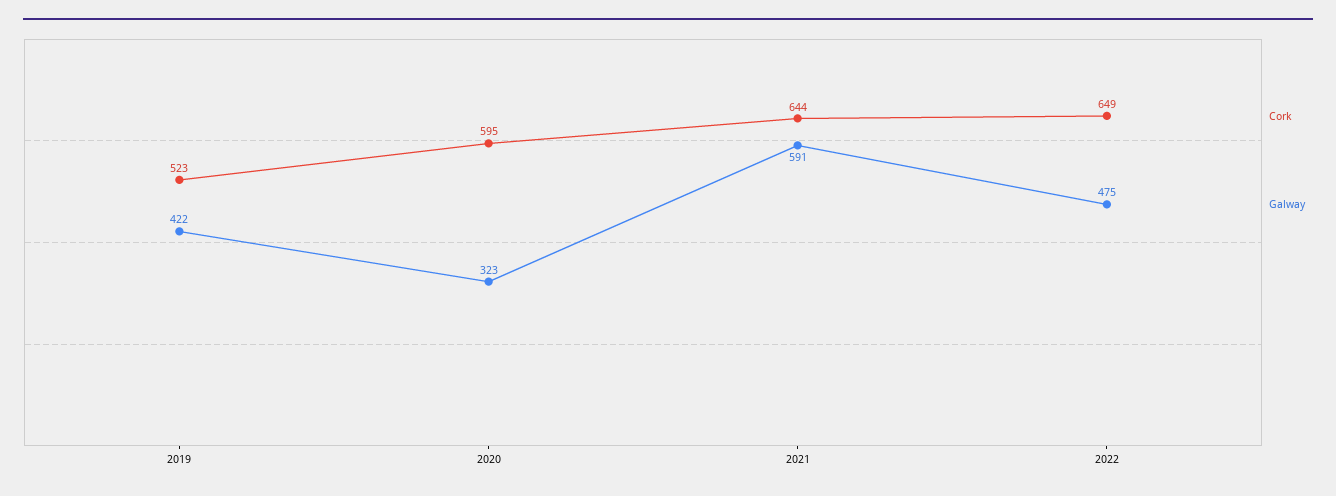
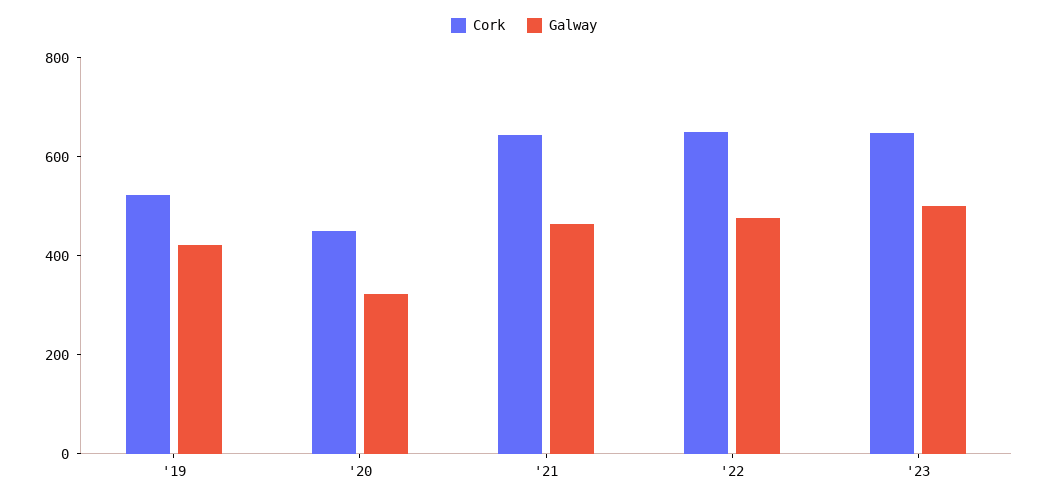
Cork, 2020: 595 -> 450
Galway, 2021: 591 -> 450
Cork, '23: none -> 650
Galway, '23: none -> 500

